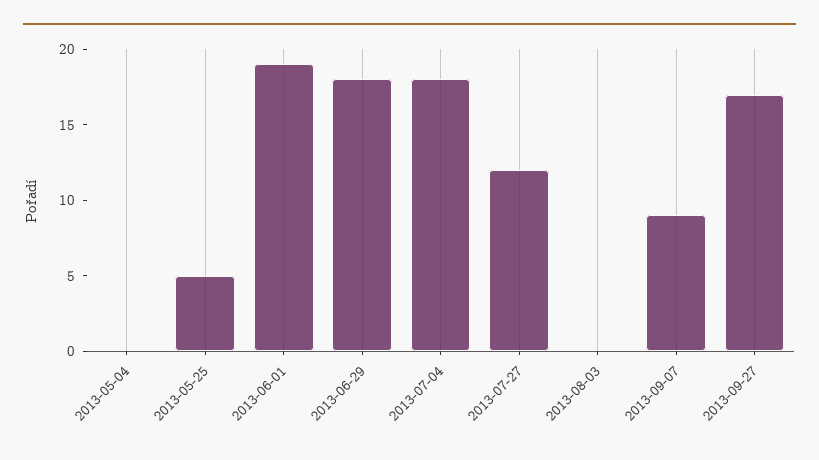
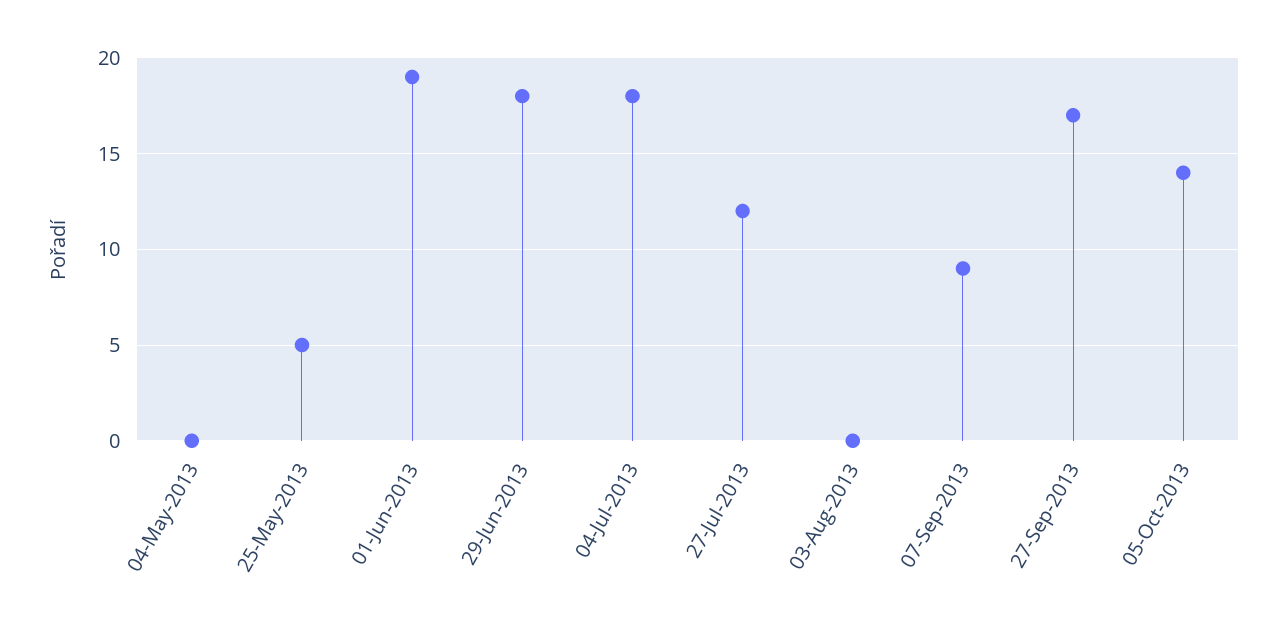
05-Oct-2013: none -> 14

